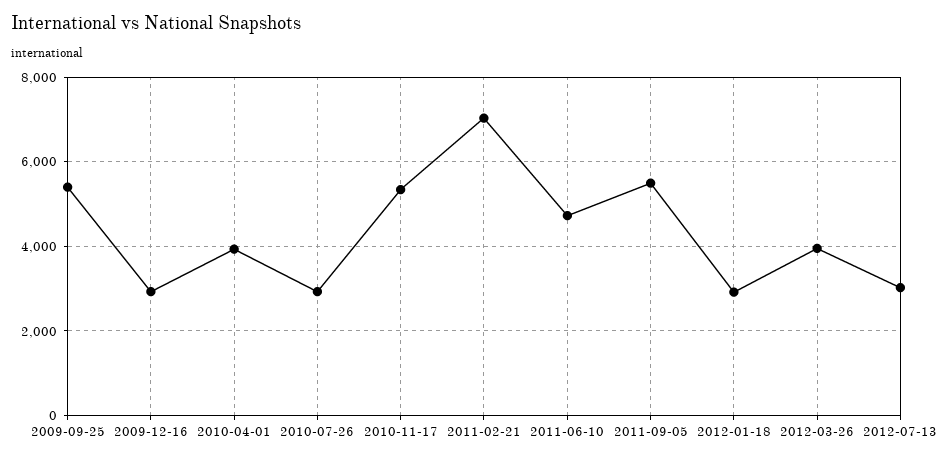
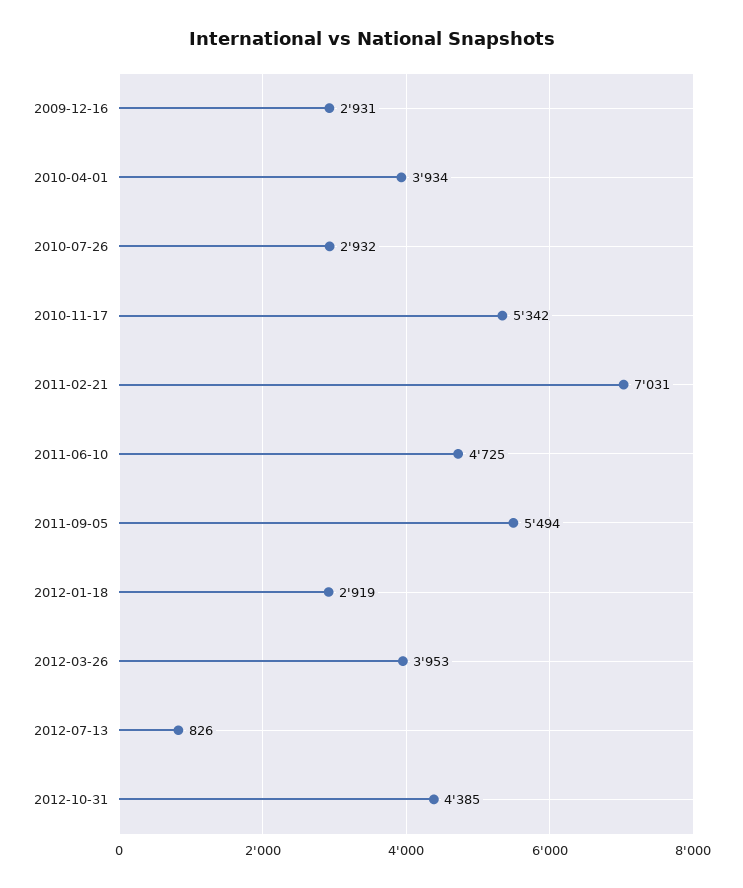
2009-09-25: 5400 -> none
2012-07-13: 3000 -> 826
2012-10-31: none -> 4385

